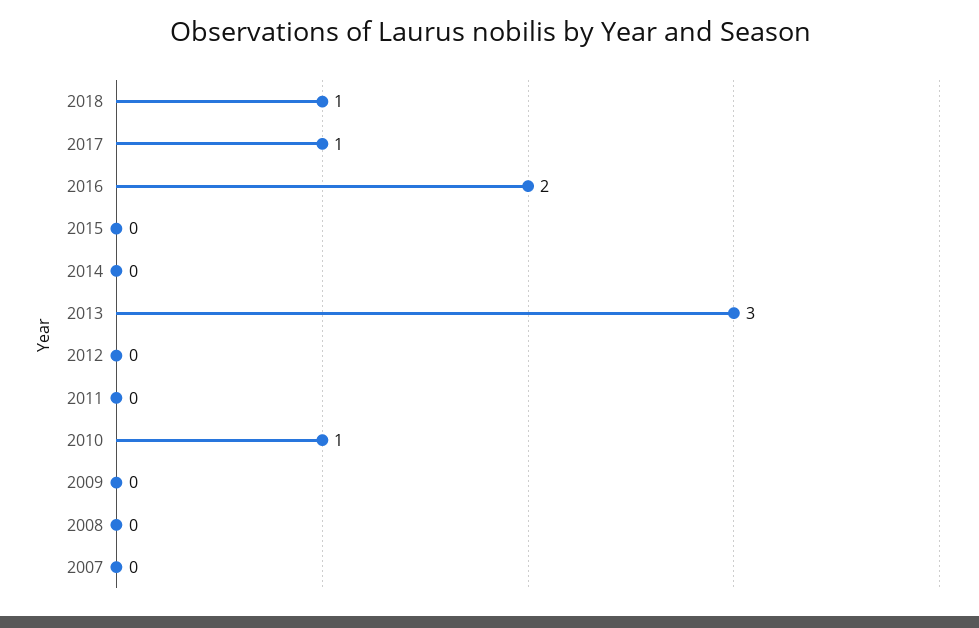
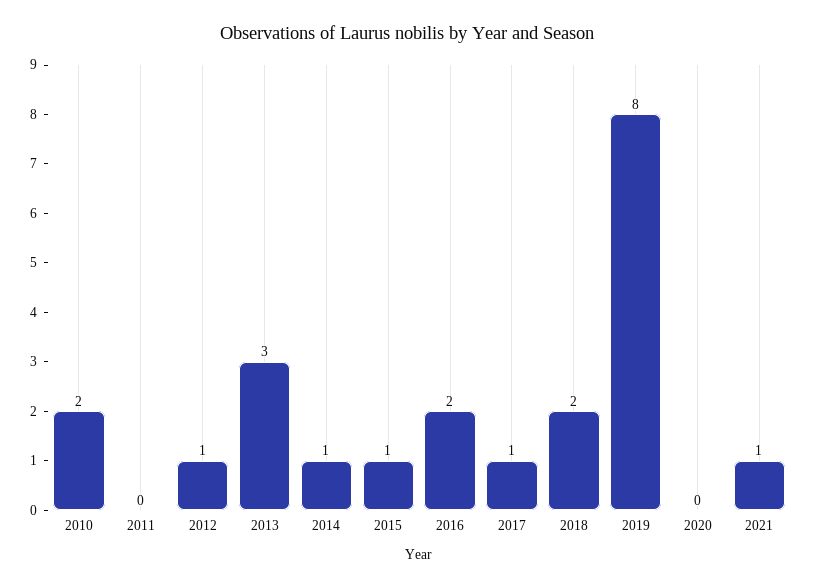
2018: 1 -> 2
2015: 0 -> 1
2014: 0 -> 1
2012: 0 -> 1
2010: 1 -> 2
2009: 0 -> none
2008: 0 -> none
2007: 0 -> none
2019: none -> 8
2020: none -> 0
2021: none -> 1

